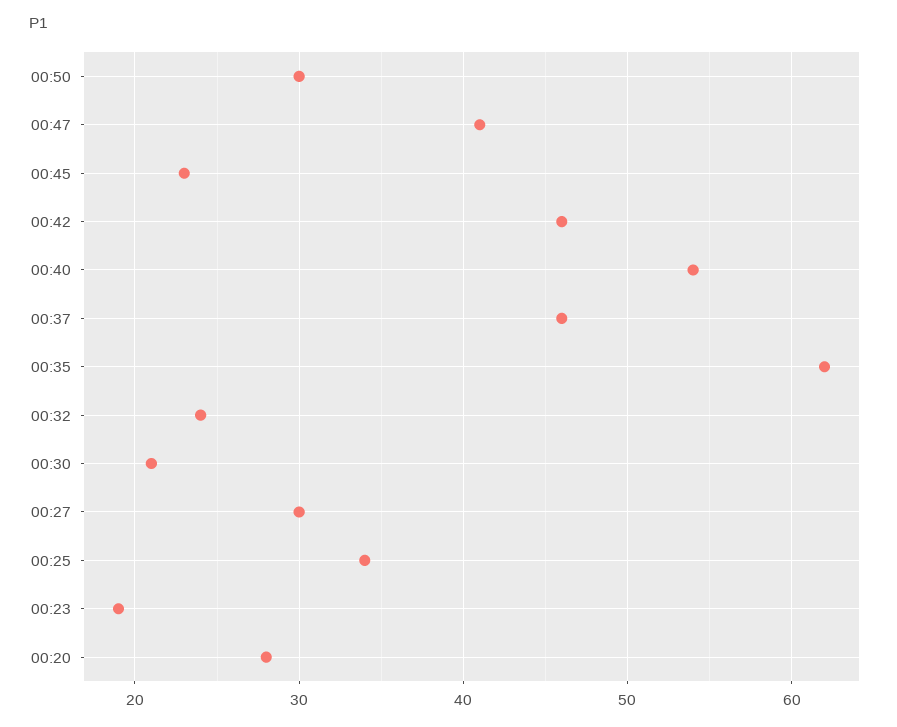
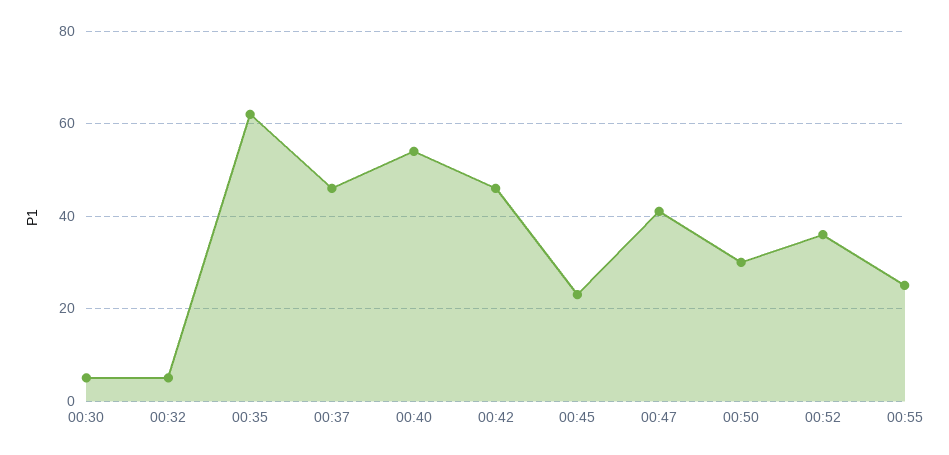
00:32: 24 -> 5
00:30: 21 -> 5
00:27: 30 -> none
00:25: 34 -> none
00:23: 19 -> none
00:20: 28 -> none
00:52: none -> 35
00:55: none -> 25

